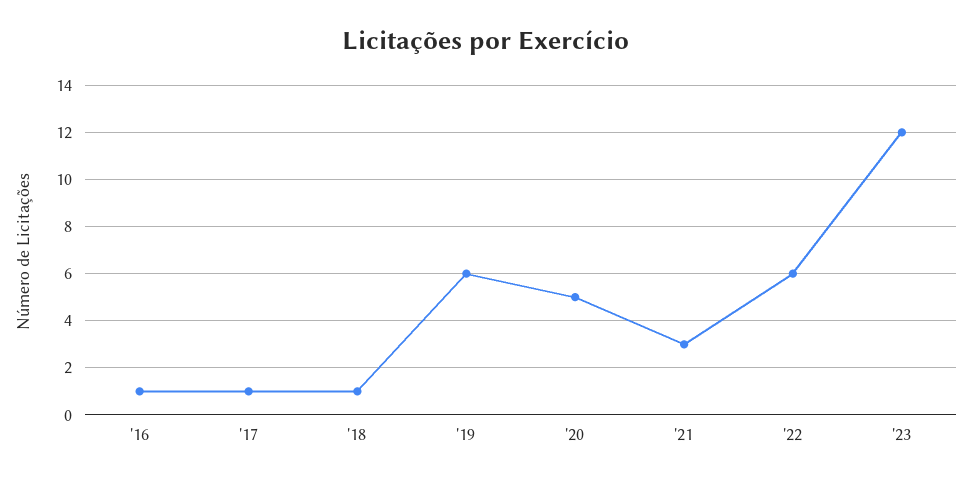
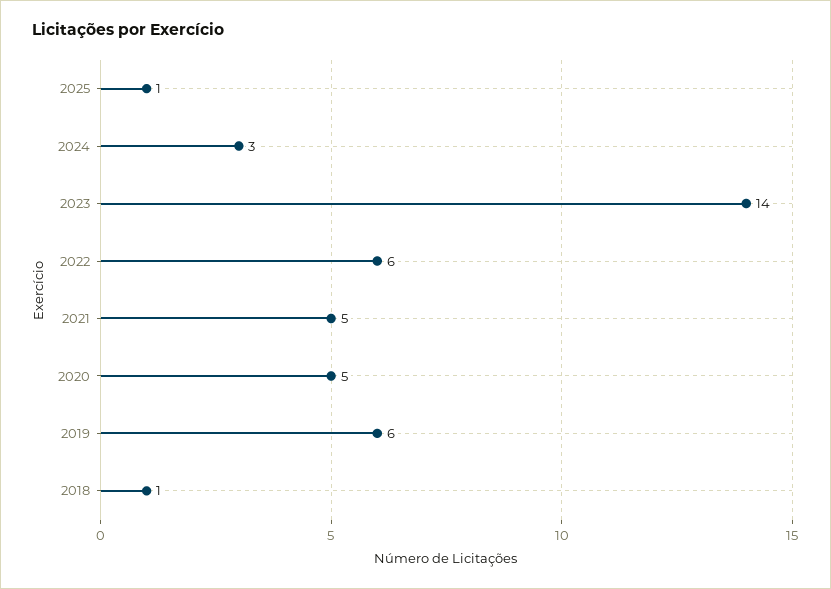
'16: 1 -> none
'17: 1 -> none
'21: 3 -> 5
'23: 12 -> 14
2025: none -> 1
2024: none -> 3

